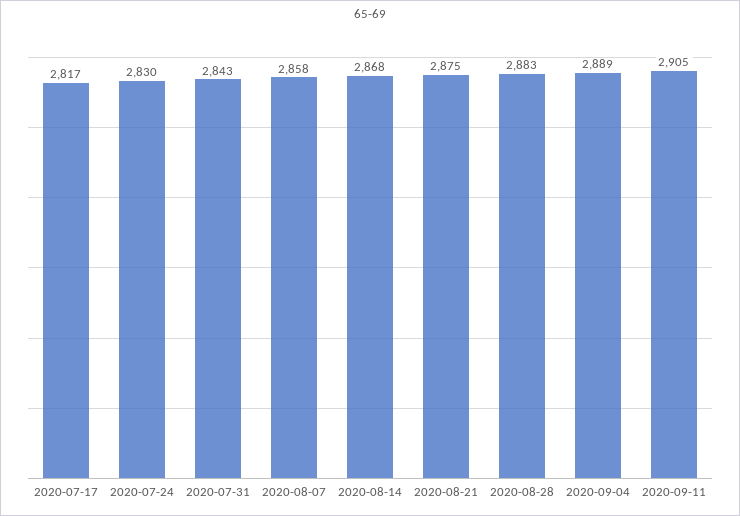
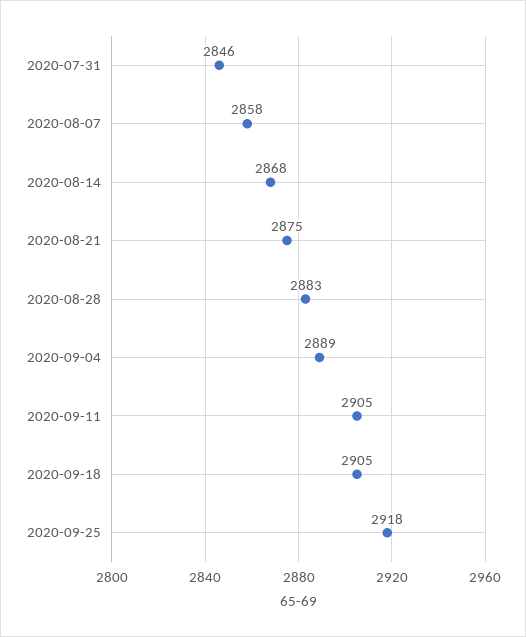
2020-07-17: 2817 -> none
2020-07-24: 2830 -> none
2020-07-31: 2843 -> 2846
2020-09-18: none -> 2905
2020-09-25: none -> 2918

